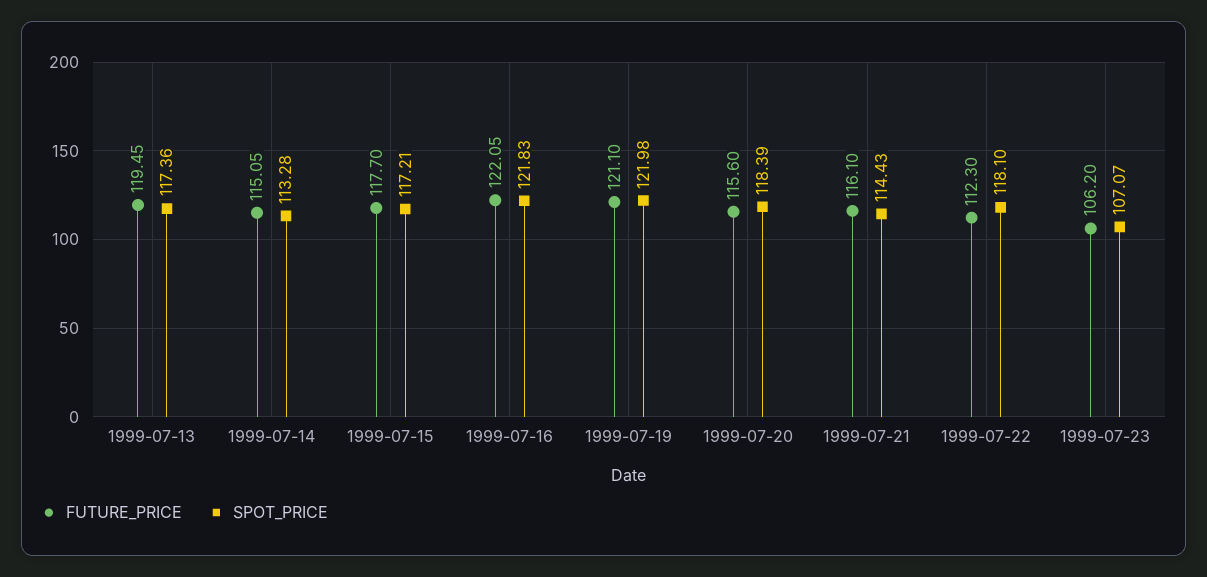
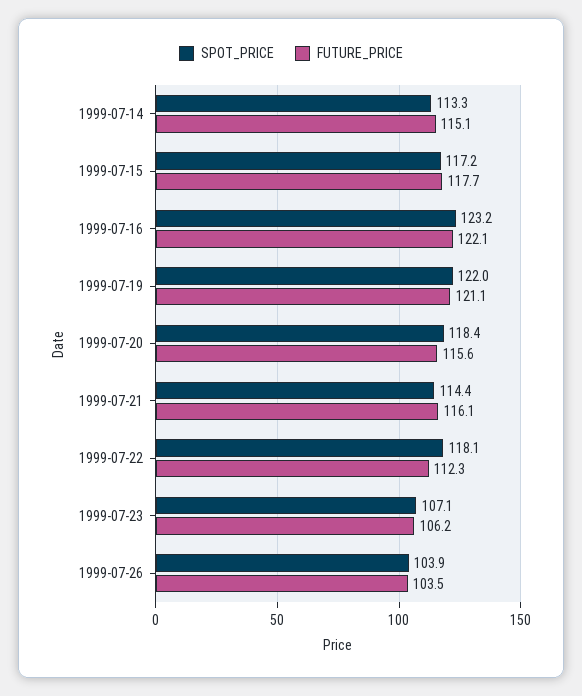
FUTURE_PRICE, 1999-07-13: 119.45 -> none
SPOT_PRICE, 1999-07-13: 117.36 -> none
SPOT_PRICE, 1999-07-16: 121.83 -> 123.2
SPOT_PRICE, 1999-07-26: none -> 103.9
FUTURE_PRICE, 1999-07-26: none -> 103.5

